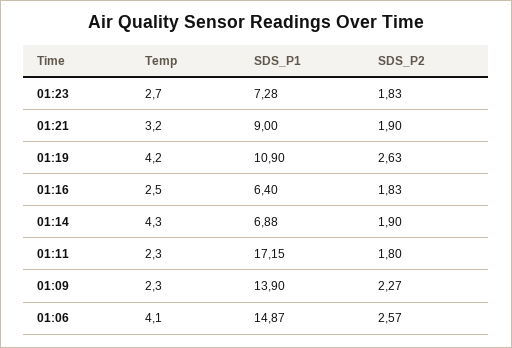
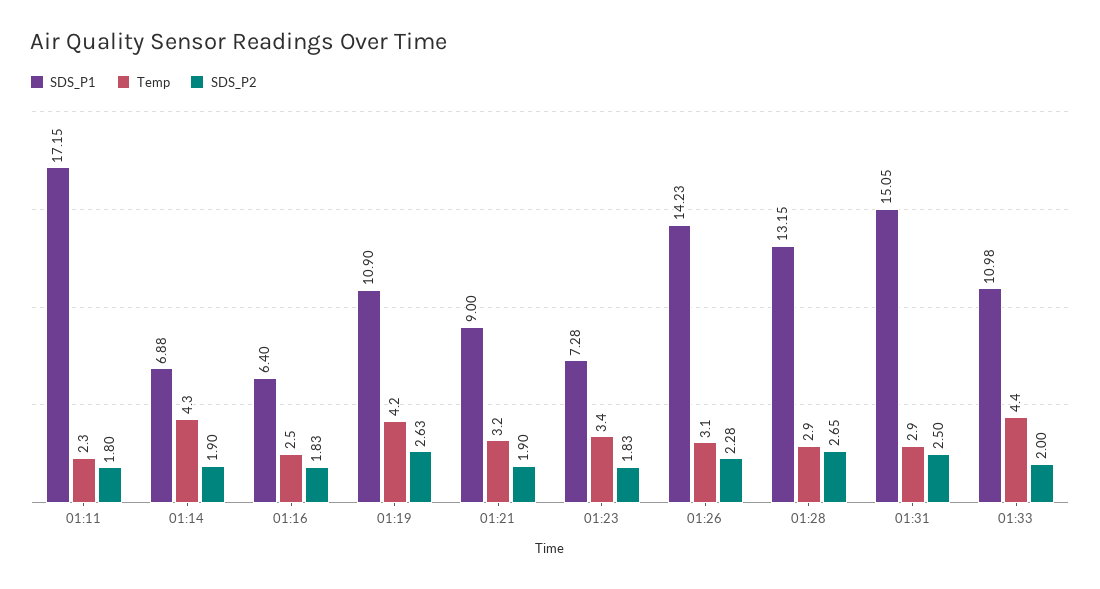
Temp, 01:23: 2.7 -> 3.4
Temp, 01:09: 2.3 -> none
SDS_P1, 01:09: 13.9 -> none
SDS_P2, 01:09: 2.27 -> none
Temp, 01:06: 4.1 -> none
SDS_P1, 01:06: 14.87 -> none
SDS_P2, 01:06: 2.57 -> none
SDS_P1, 01:26: none -> 14.23
Temp, 01:26: none -> 3.1
SDS_P2, 01:26: none -> 2.28
SDS_P1, 01:28: none -> 13.15
Temp, 01:28: none -> 2.9
SDS_P2, 01:28: none -> 2.65
SDS_P1, 01:31: none -> 15.05
Temp, 01:31: none -> 2.9
SDS_P2, 01:31: none -> 2.5
SDS_P1, 01:33: none -> 10.98
Temp, 01:33: none -> 4.4
SDS_P2, 01:33: none -> 2

